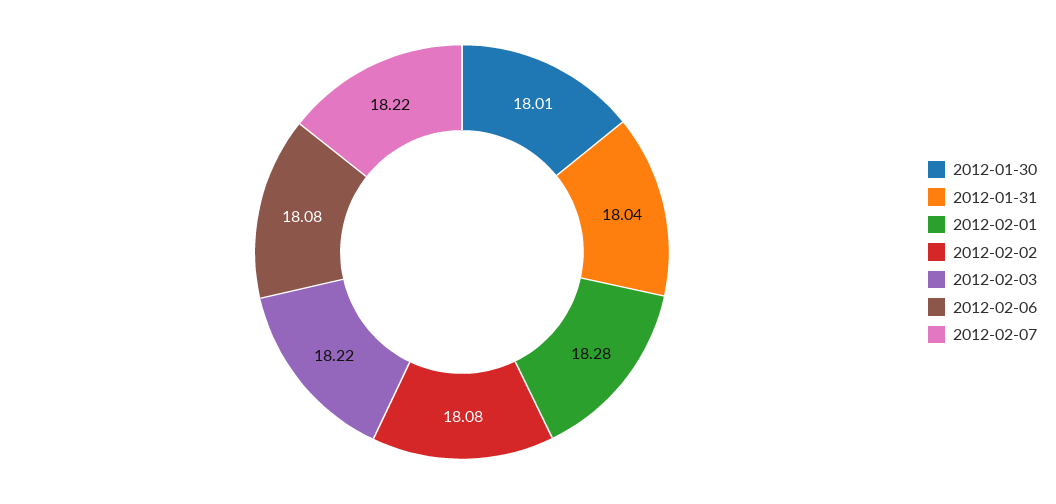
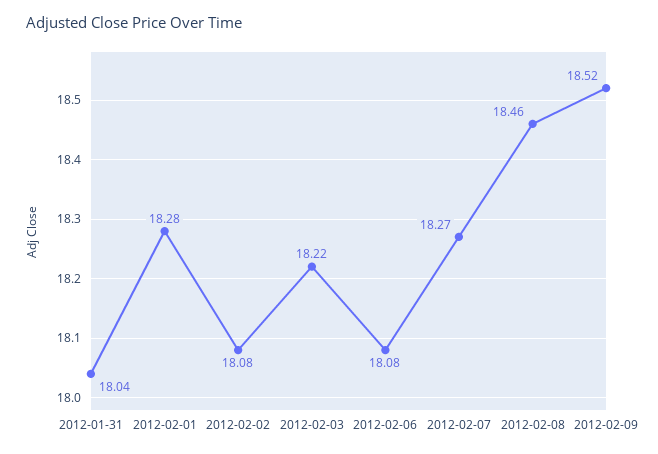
2012-01-30: 18.01 -> none
2012-02-07: 18.22 -> 18.27
2012-02-08: none -> 18.46
2012-02-09: none -> 18.52

